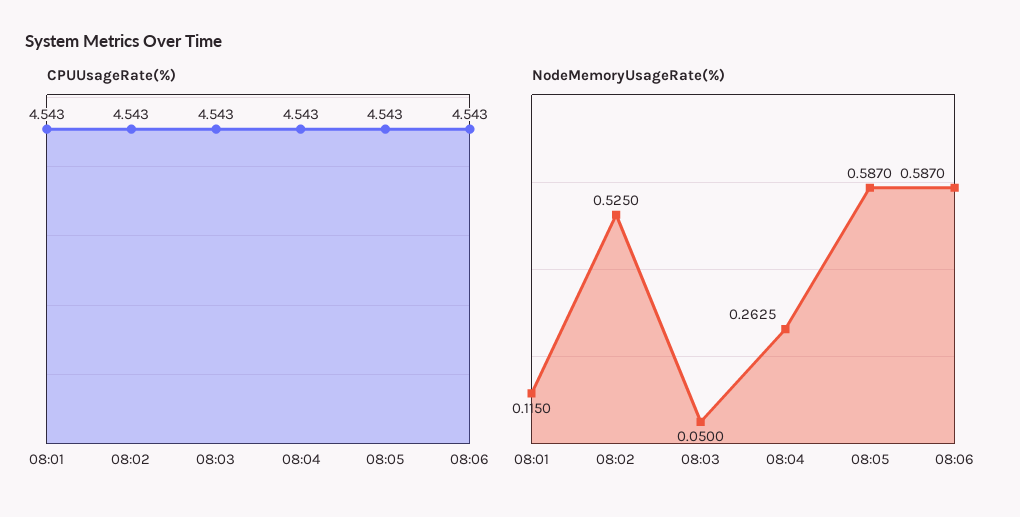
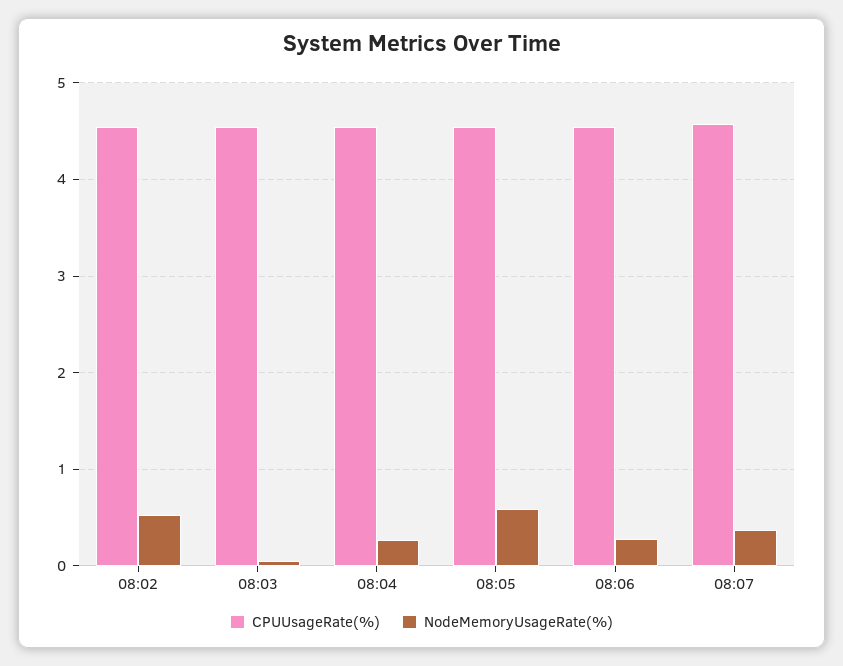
CPUUsageRate(%), 08:01: 4.543 -> none
NodeMemoryUsageRate(%), 08:01: 0.115 -> none
NodeMemoryUsageRate(%), 08:06: 0.587 -> 0.3
CPUUsageRate(%), 08:07: none -> 4.6
NodeMemoryUsageRate(%), 08:07: none -> 0.4

